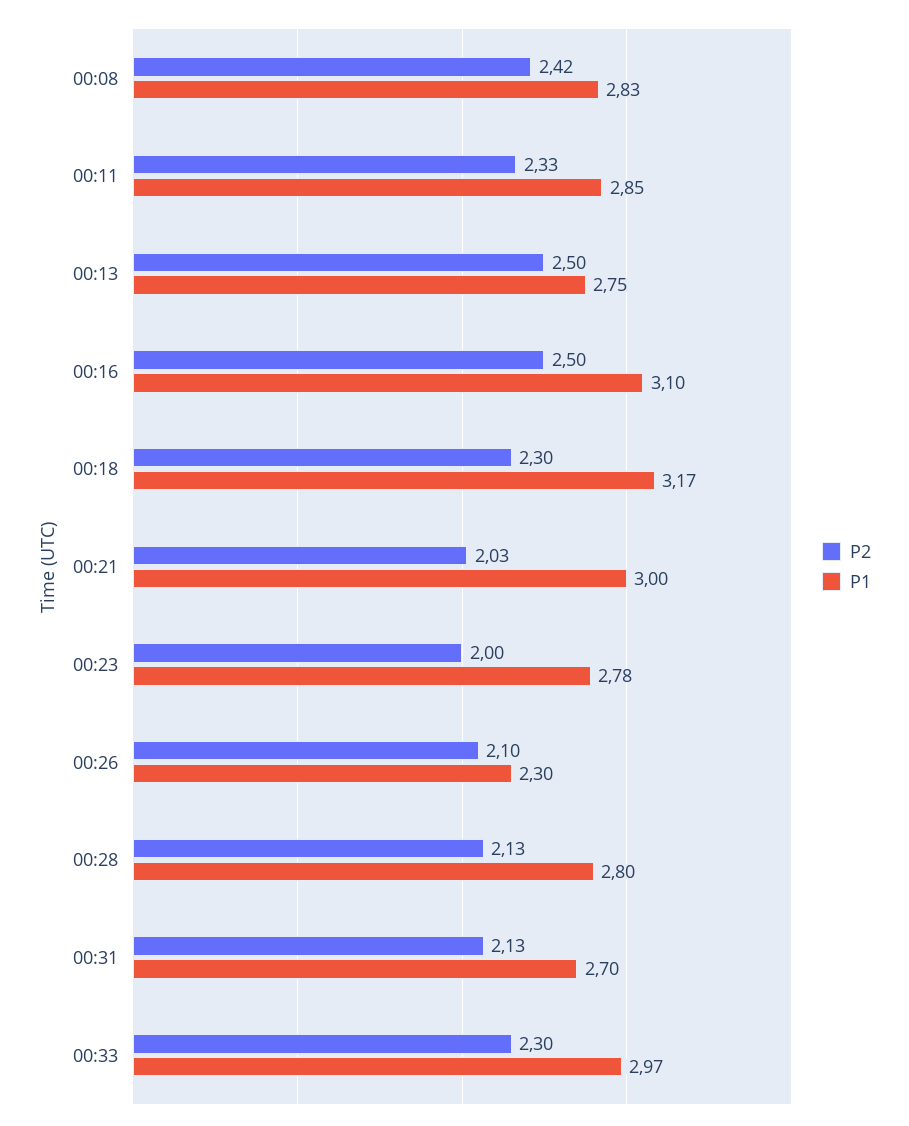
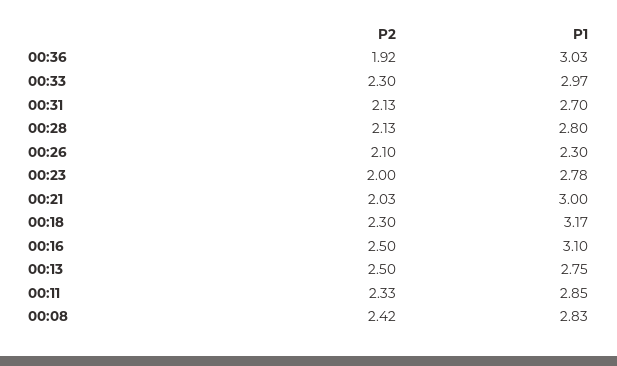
P2, 00:36: none -> 1.92
P1, 00:36: none -> 3.03

